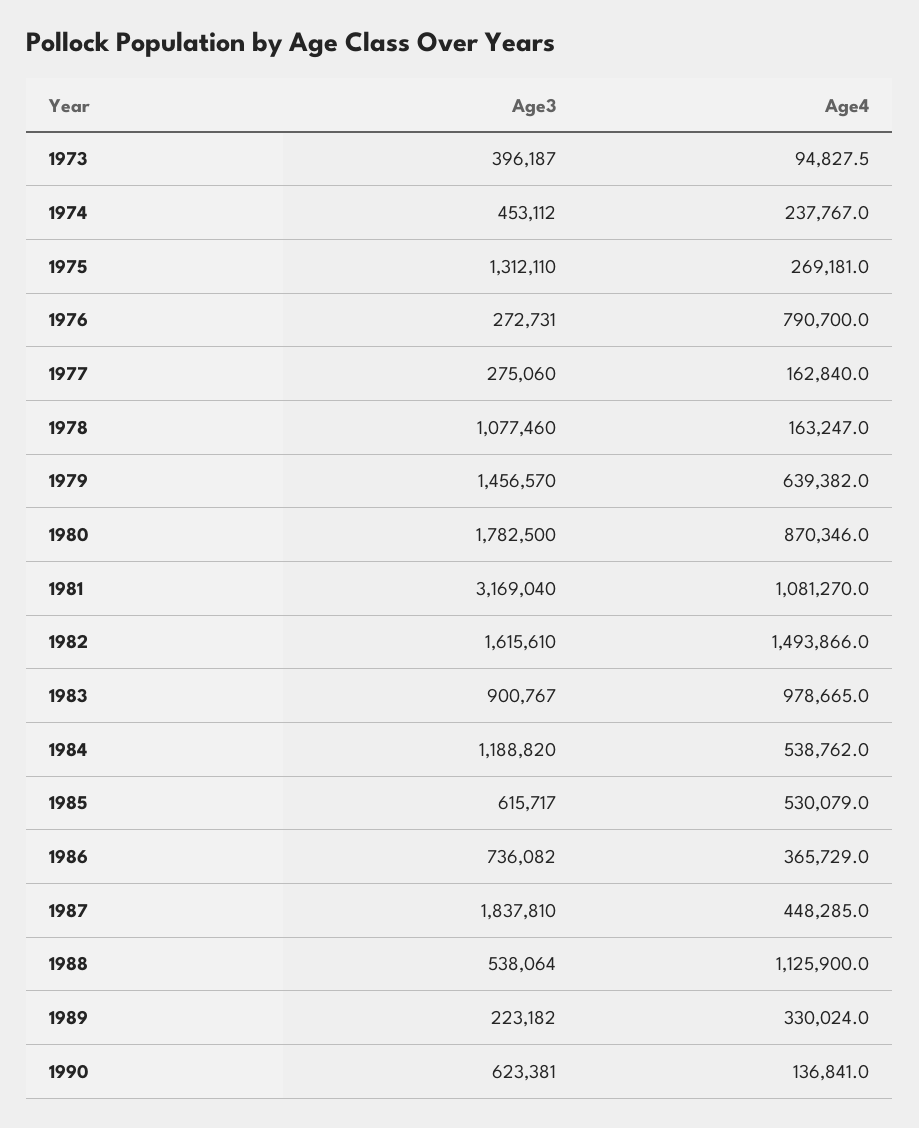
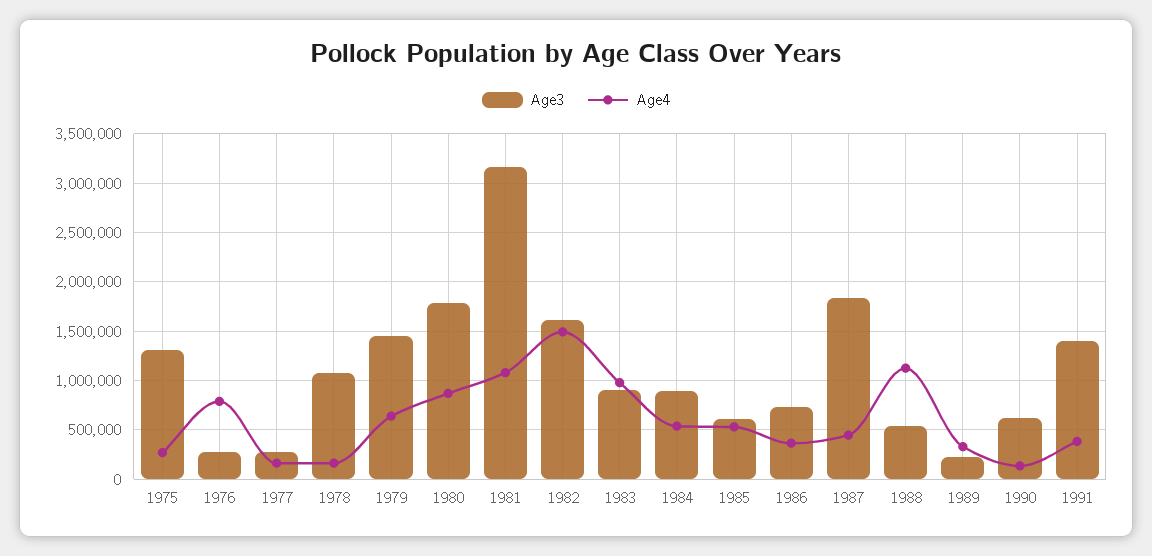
Age3, 1973: 396187 -> none
Age4, 1973: 94827.5 -> none
Age3, 1974: 453112 -> none
Age4, 1974: 237767 -> none
Age3, 1984: 1188820 -> 900000
Age3, 1991: none -> 1400000
Age4, 1991: none -> 400000

